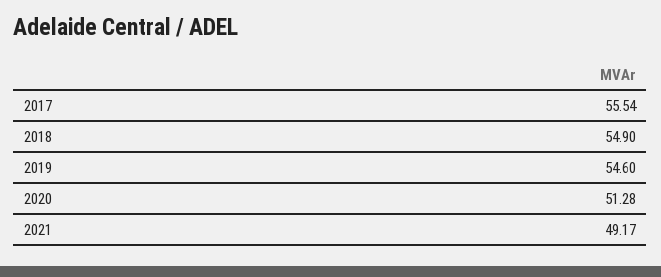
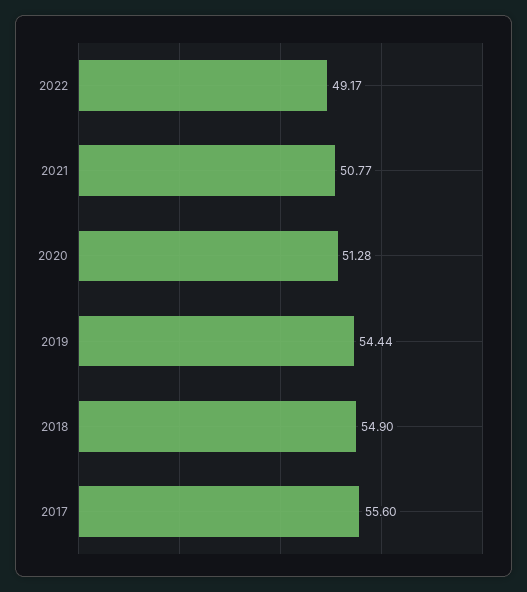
2017: 55.54 -> 55.6
2019: 54.6 -> 54.44
2021: 49.17 -> 50.77
2022: none -> 49.17

